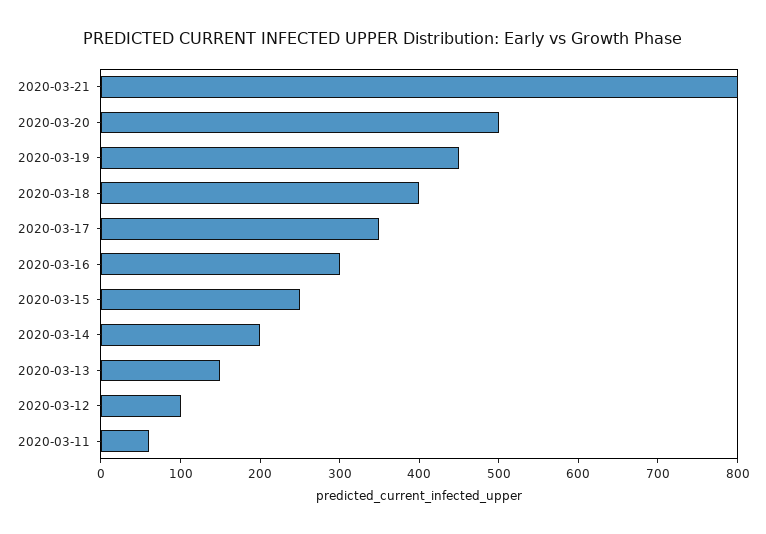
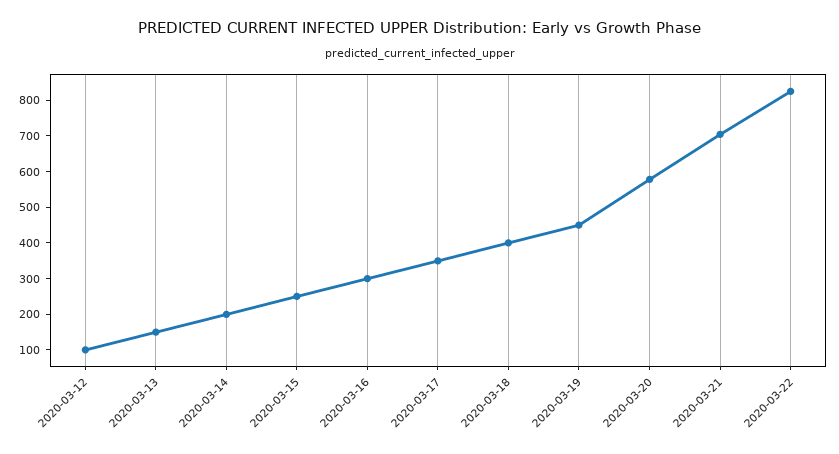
2020-03-21: 800 -> 700
2020-03-20: 500 -> 575
2020-03-11: 60 -> none
2020-03-22: none -> 825

